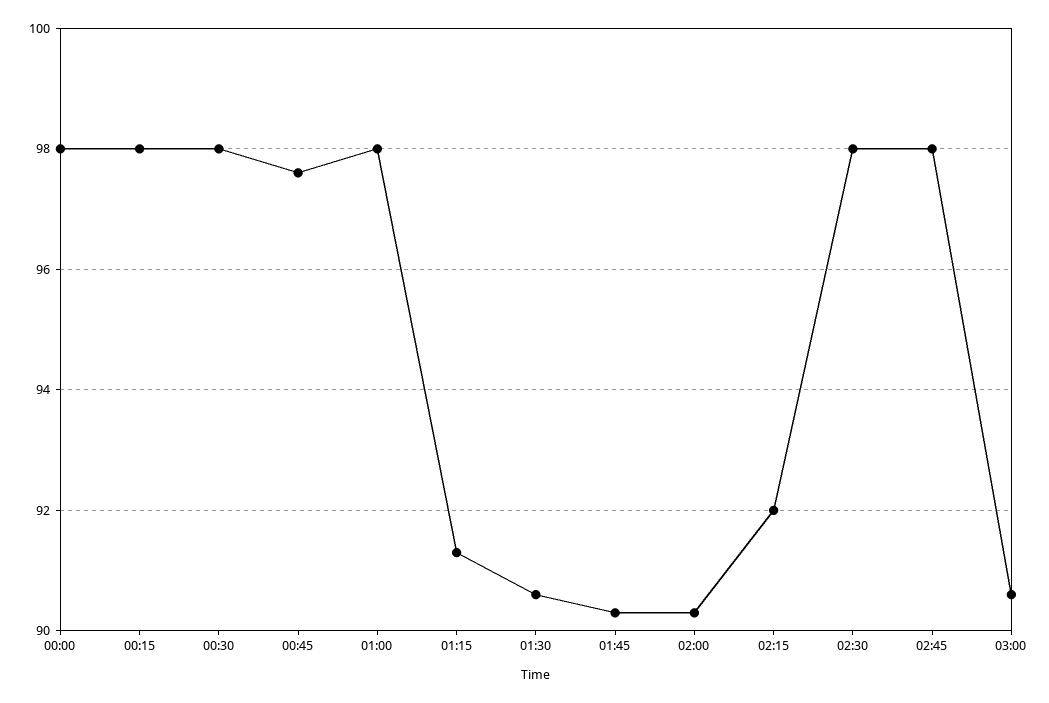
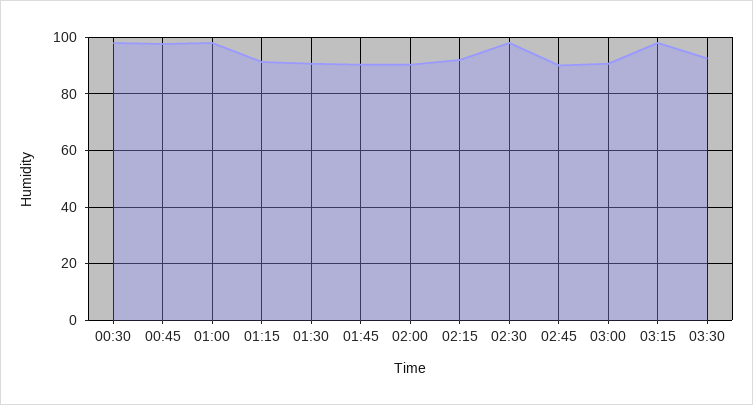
00:00: 98 -> none
00:15: 98 -> none
02:45: 98 -> 90
03:15: none -> 97.5
03:30: none -> 92.5

